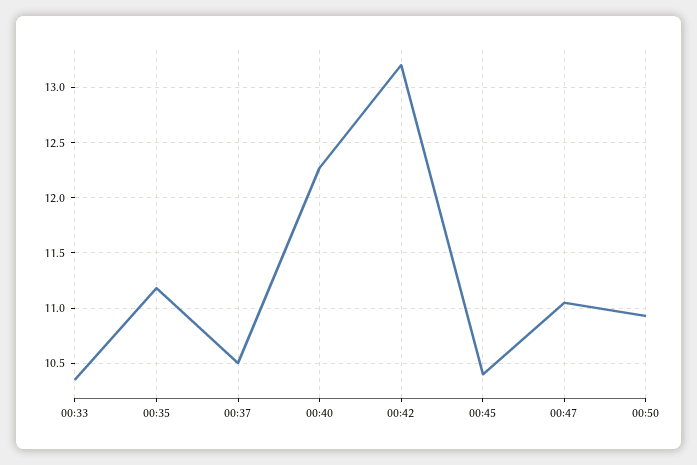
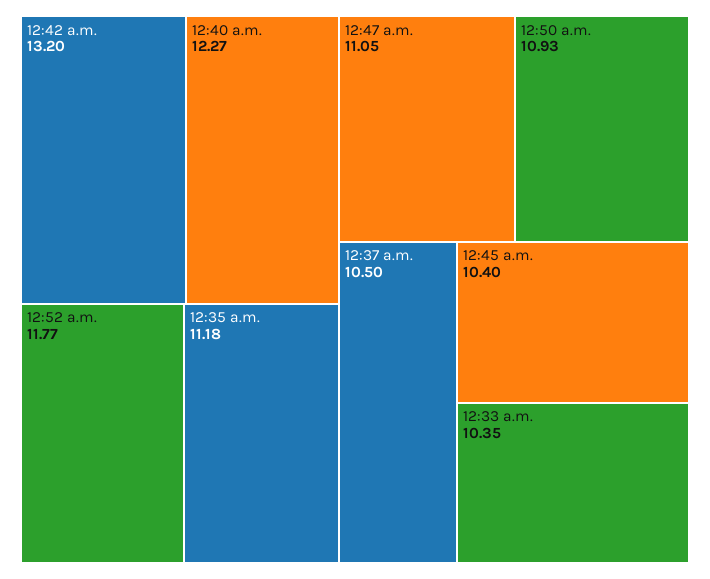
12:52 a.m.: none -> 11.77

